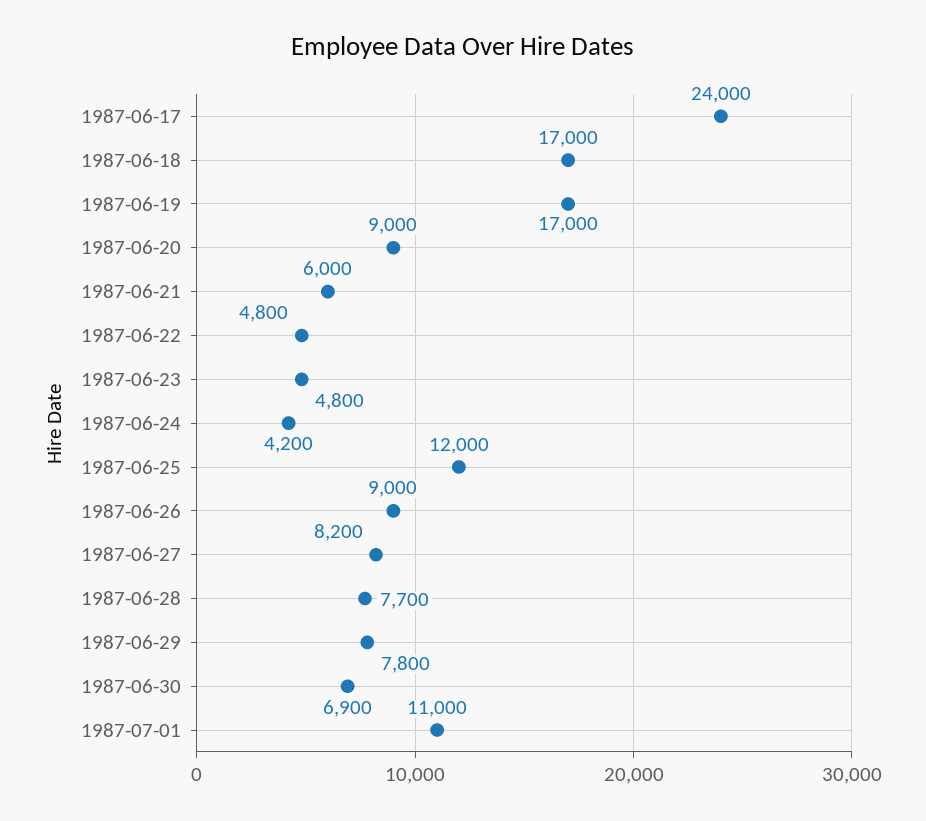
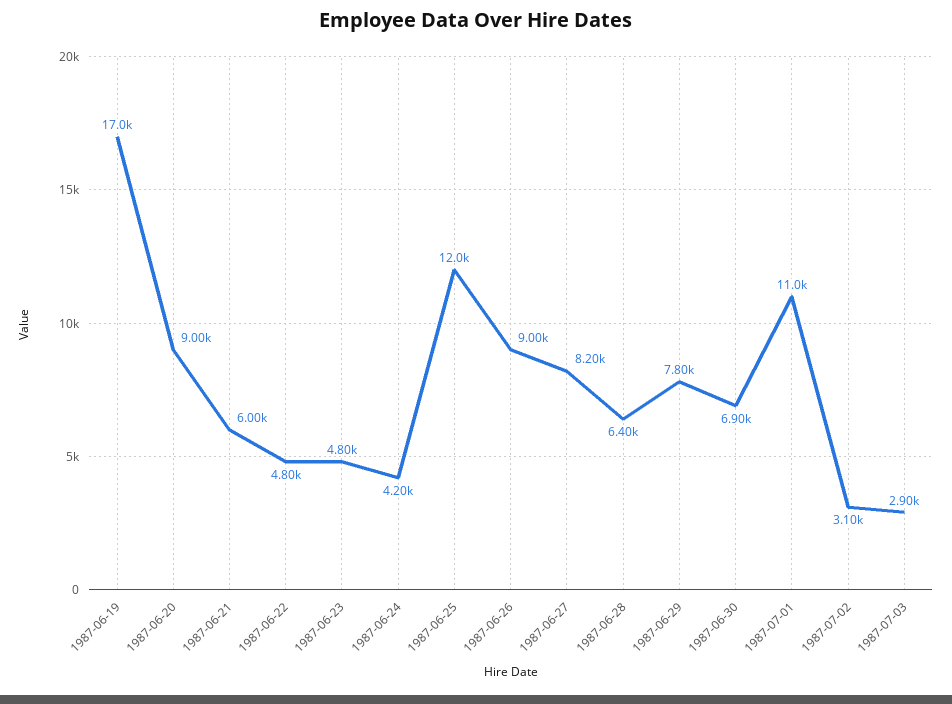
1987-06-17: 24000 -> none
1987-06-18: 17000 -> none
1987-06-28: 7700 -> 6400
1987-07-02: none -> 3100
1987-07-03: none -> 2900

